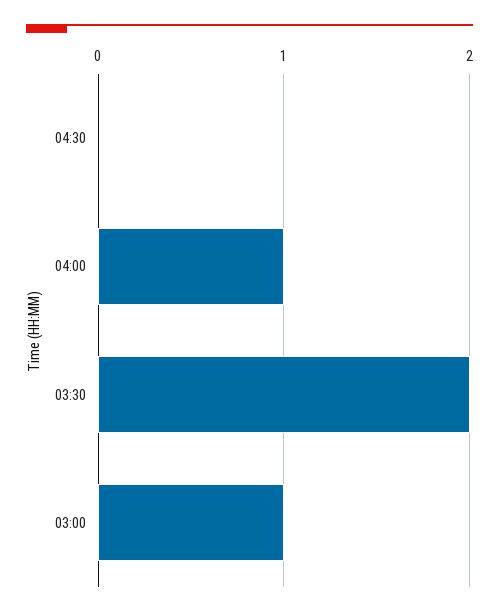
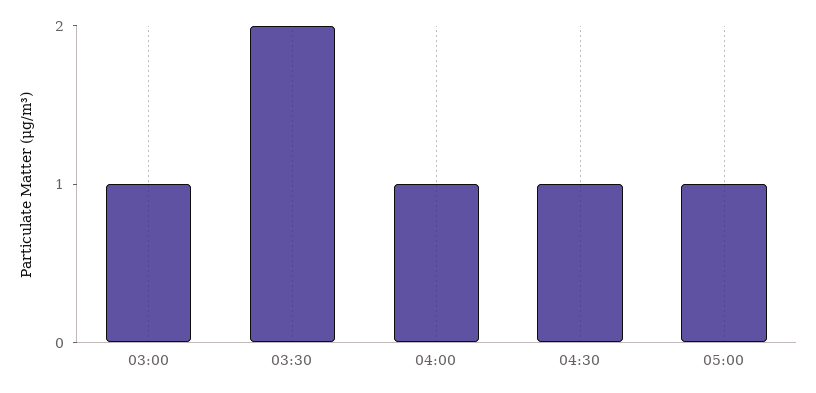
04:30: 0 -> 1
05:00: none -> 1

